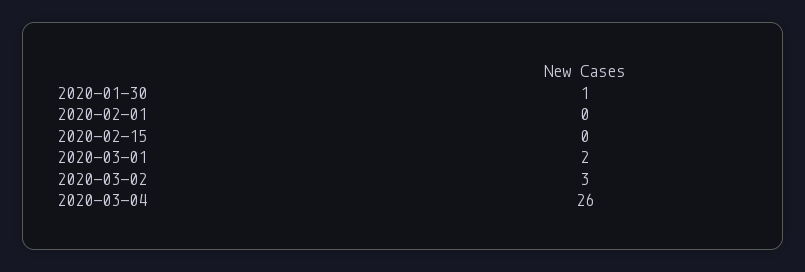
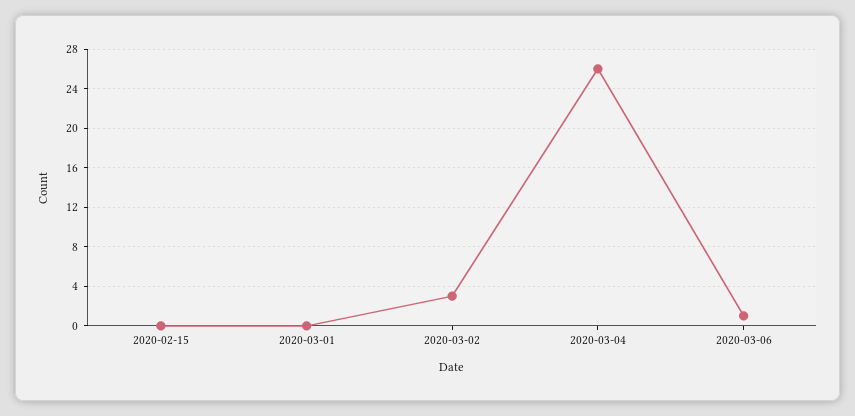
2020-01-30: 1 -> none
2020-02-01: 0 -> none
2020-03-01: 2 -> 0
2020-03-06: none -> 1

